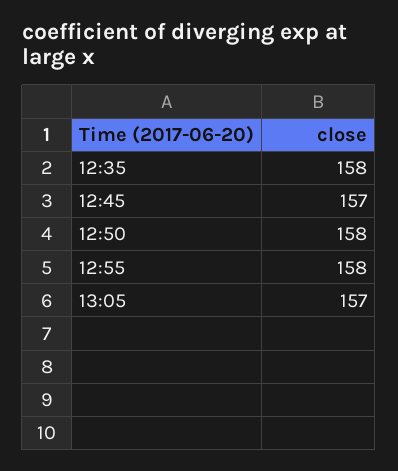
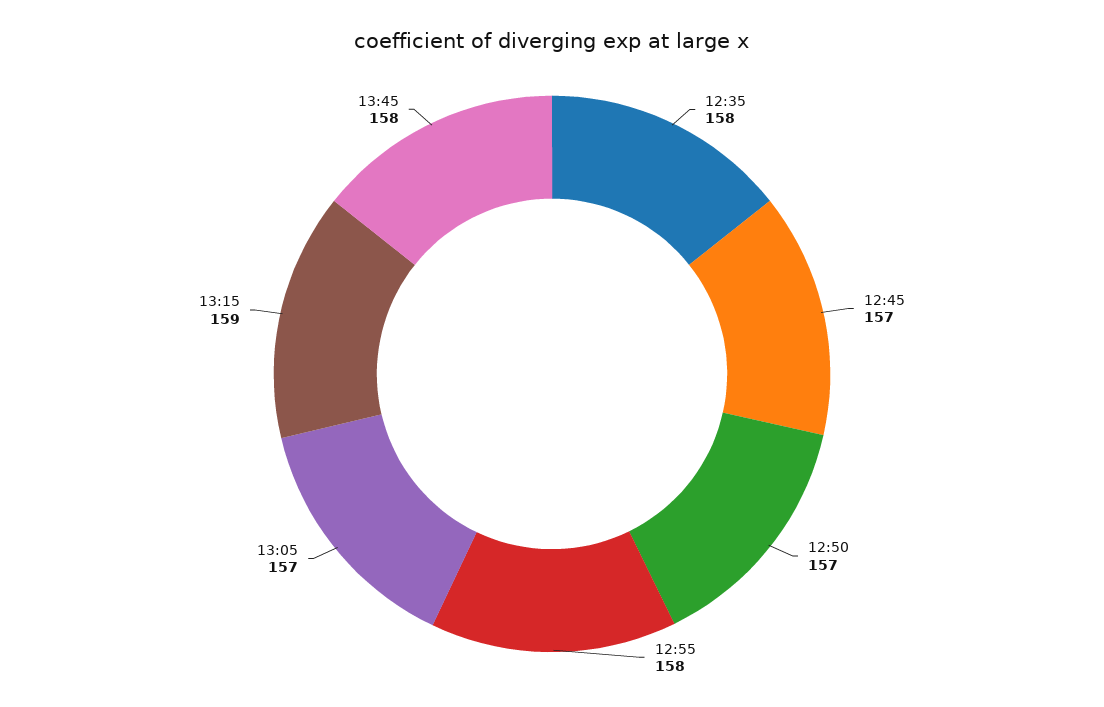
12:50: 158 -> 157
13:15: none -> 159
13:45: none -> 158

